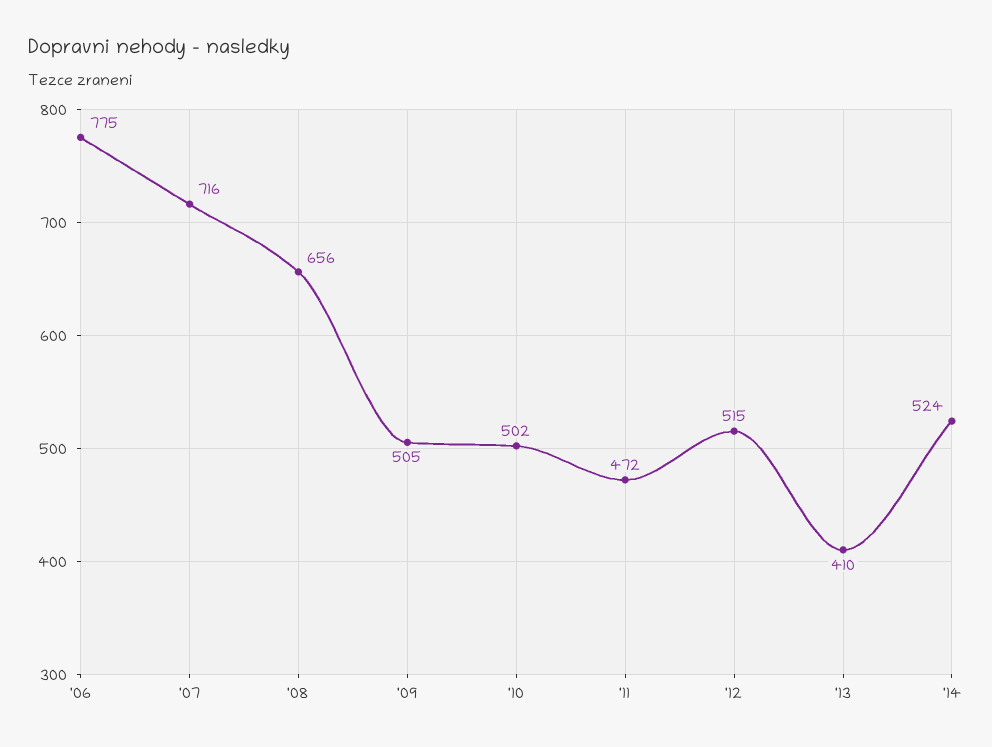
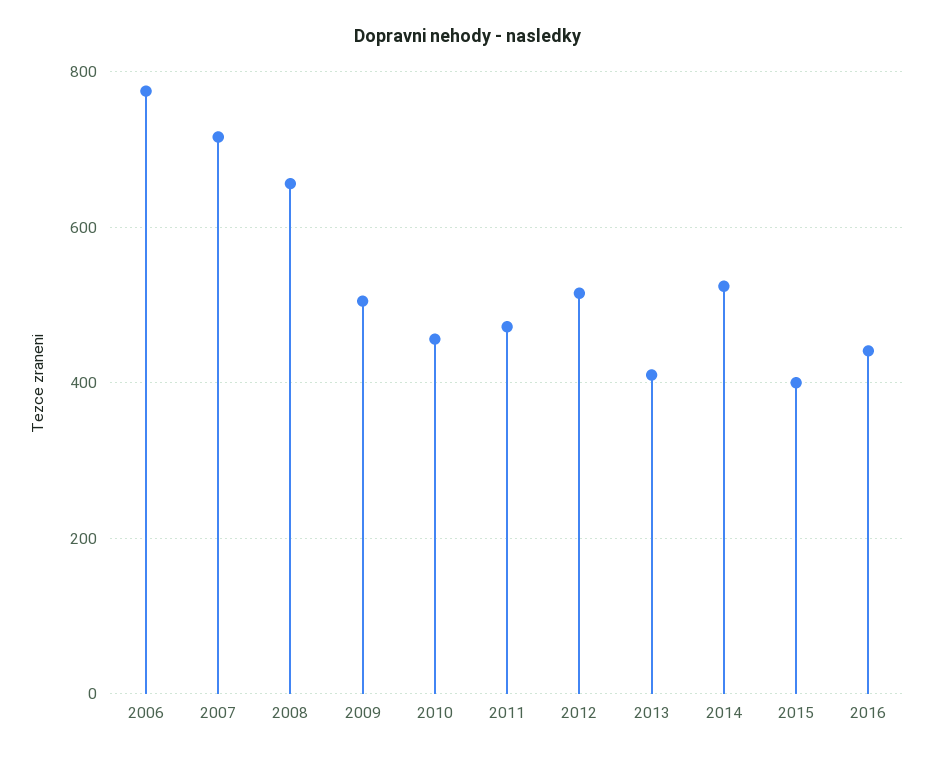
'10: 502 -> 460
2015: none -> 400
2016: none -> 440

